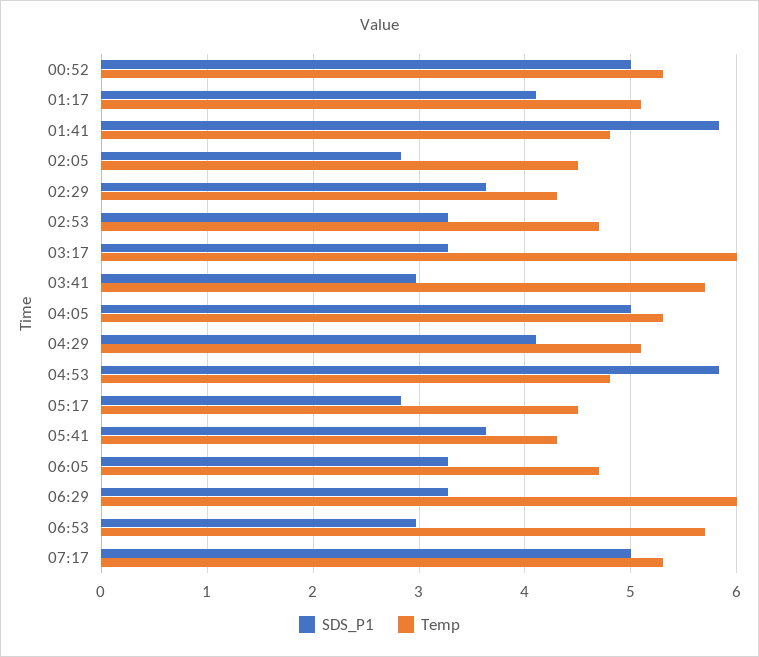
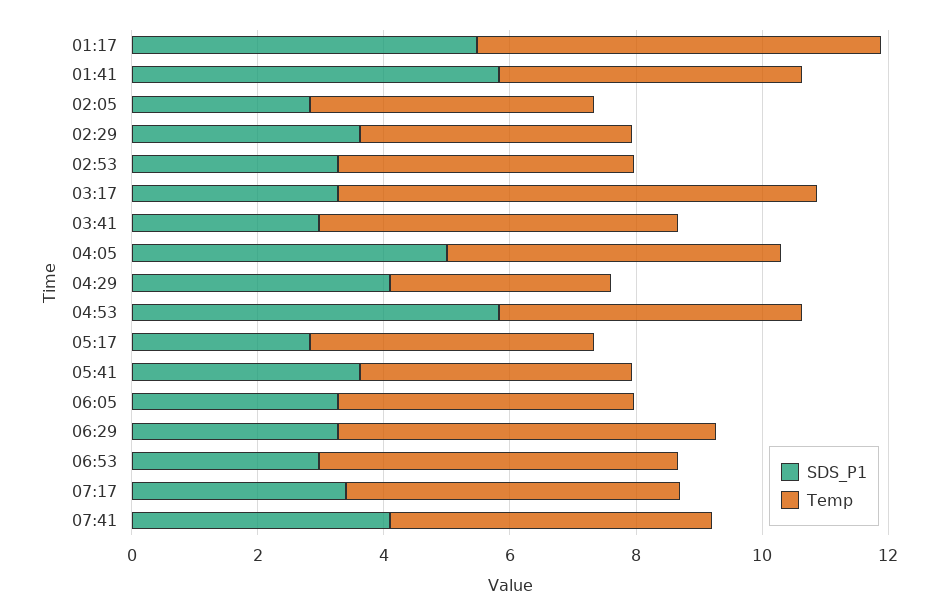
SDS_P1, 00:52: 5 -> none
Temp, 00:52: 5.3 -> none
SDS_P1, 01:17: 4.1 -> 5.5
Temp, 01:17: 5.1 -> 6.5
Temp, 03:17: 6 -> 7.5
Temp, 04:29: 5.1 -> 3.5
SDS_P1, 07:17: 5 -> 3.5
SDS_P1, 07:41: none -> 4
Temp, 07:41: none -> 5

